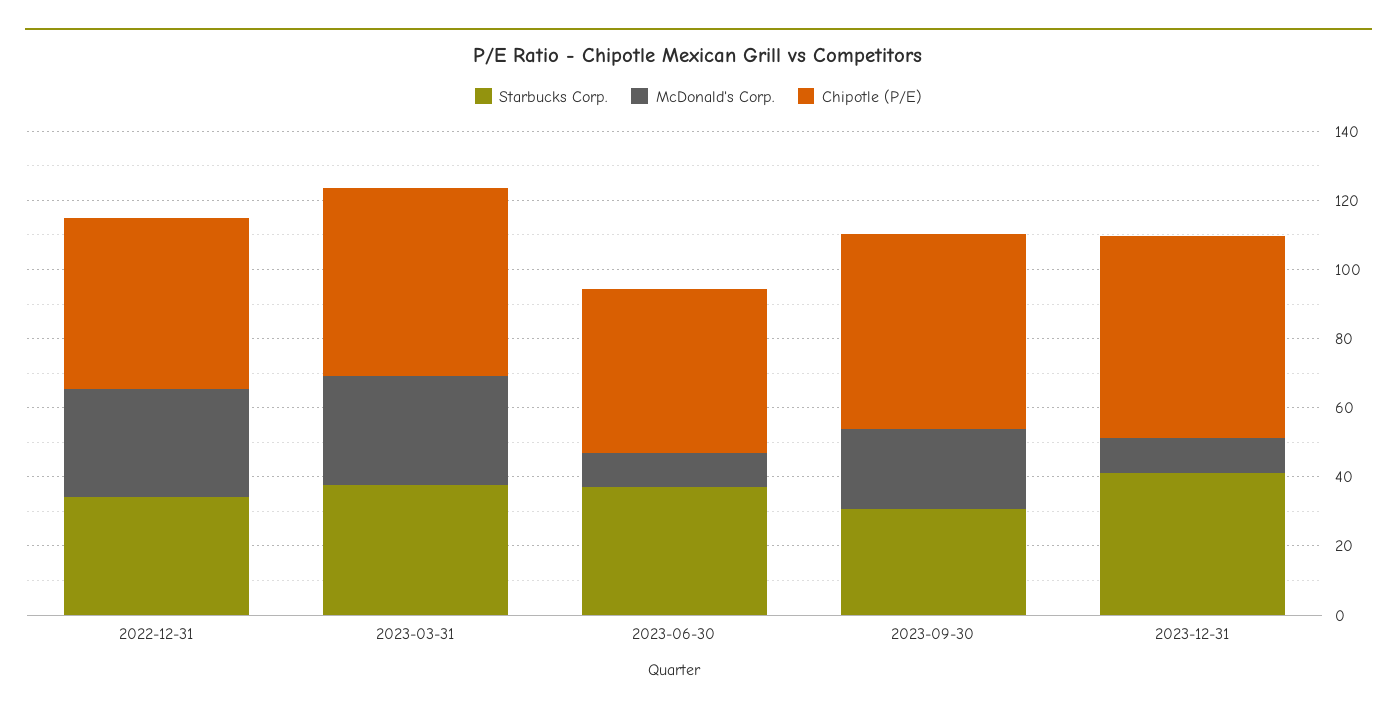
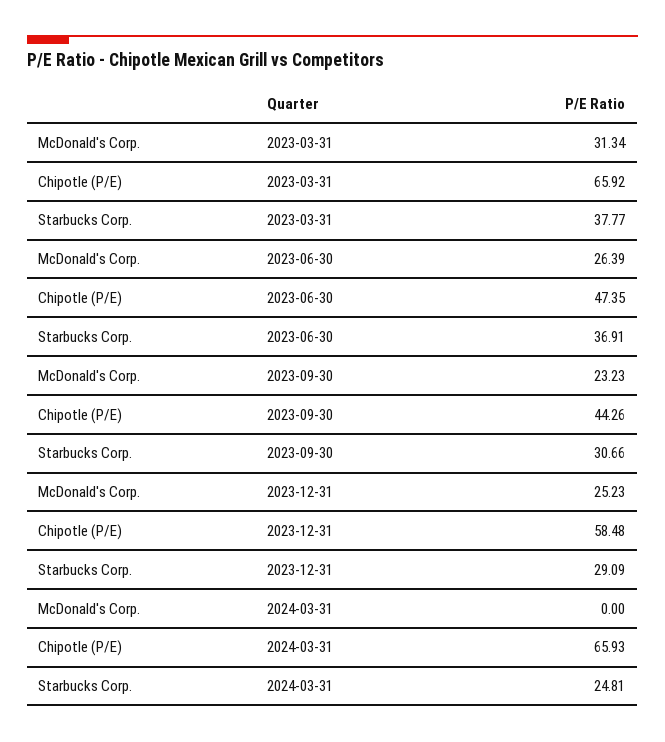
Starbucks Corp., 2022-12-31: 35 -> none
McDonald's Corp., 2022-12-31: 30 -> none
Chipotle (P/E), 2022-12-31: 50 -> none
Chipotle (P/E), 2023-03-31: 55 -> 65.92
McDonald's Corp., 2023-06-30: 10 -> 26.39
Chipotle (P/E), 2023-09-30: 55 -> 44.26
Starbucks Corp., 2023-12-31: 40 -> 29.09
McDonald's Corp., 2023-12-31: 10 -> 25.23
McDonald's Corp., 2024-03-31: none -> 0
Chipotle (P/E), 2024-03-31: none -> 65.93
Starbucks Corp., 2024-03-31: none -> 24.81

